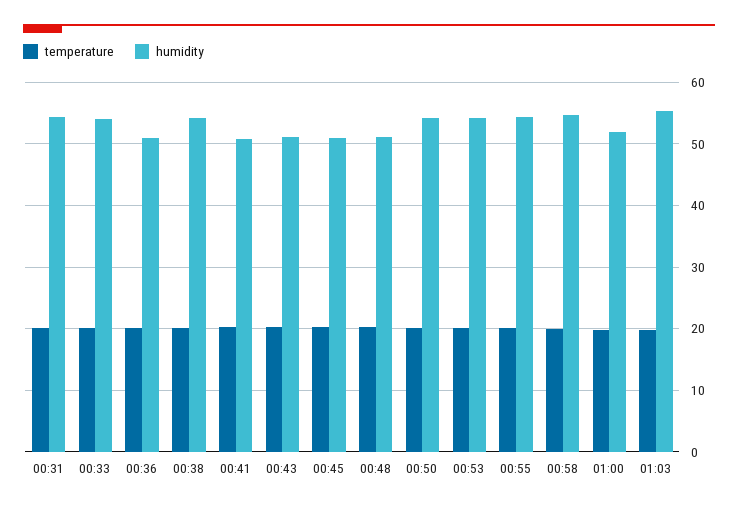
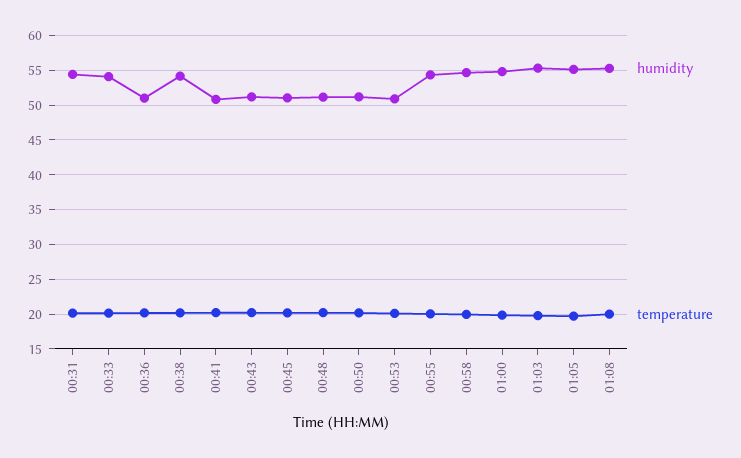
humidity, 00:50: 54 -> 51
humidity, 00:53: 54 -> 51
humidity, 01:00: 52 -> 55
humidity, 01:05: none -> 55
temperature, 01:05: none -> 20
humidity, 01:08: none -> 55
temperature, 01:08: none -> 20

